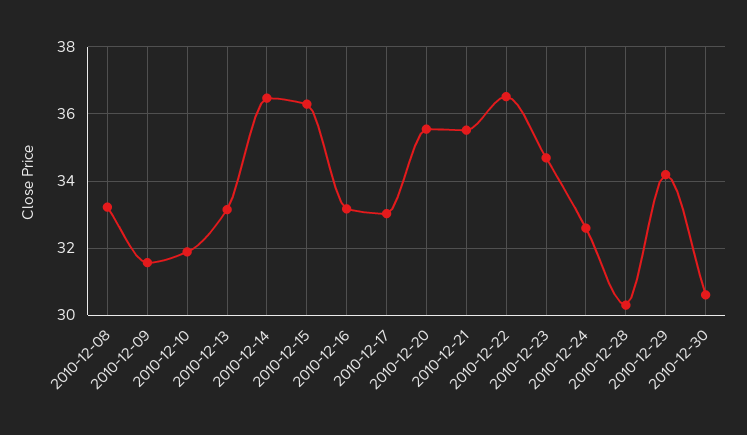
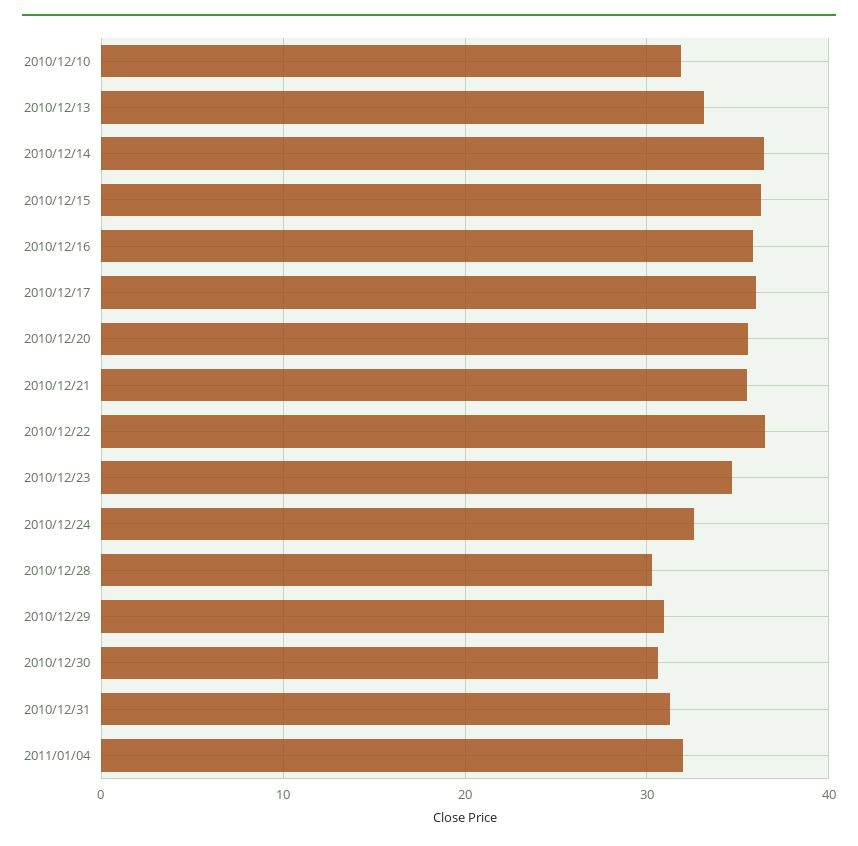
2010-12-08: 33.2 -> none
2010-12-09: 31.6 -> none
2010-12-16: 33.2 -> 36
2010-12-17: 33 -> 36
2010-12-29: 34.2 -> 31
2010/12/31: none -> 31
2011/01/04: none -> 32

